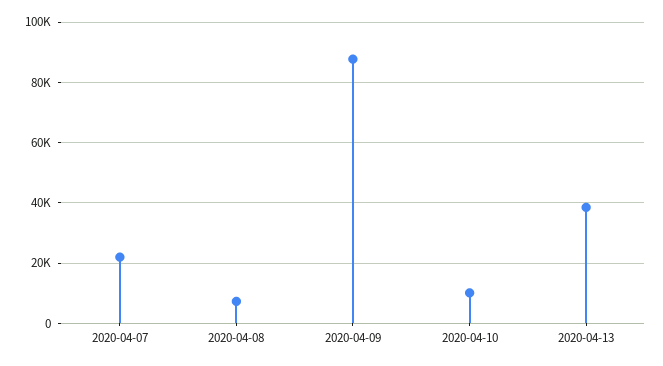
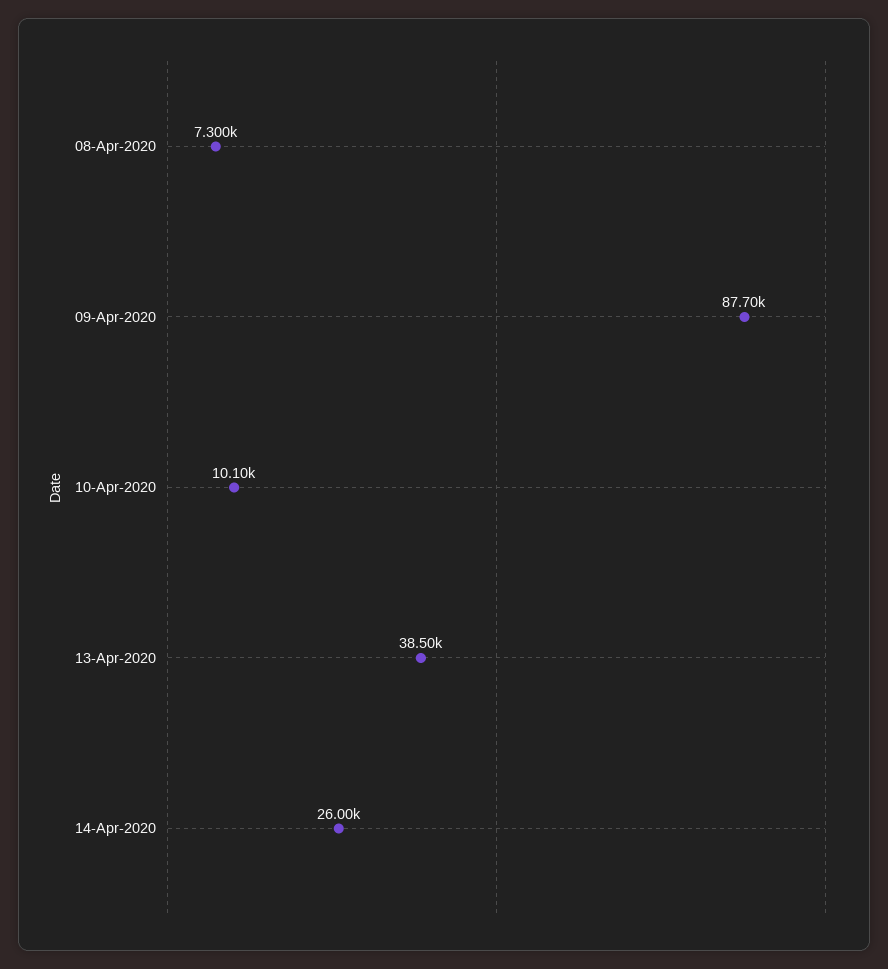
2020-04-07: 22000 -> none
14-Apr-2020: none -> 26000

